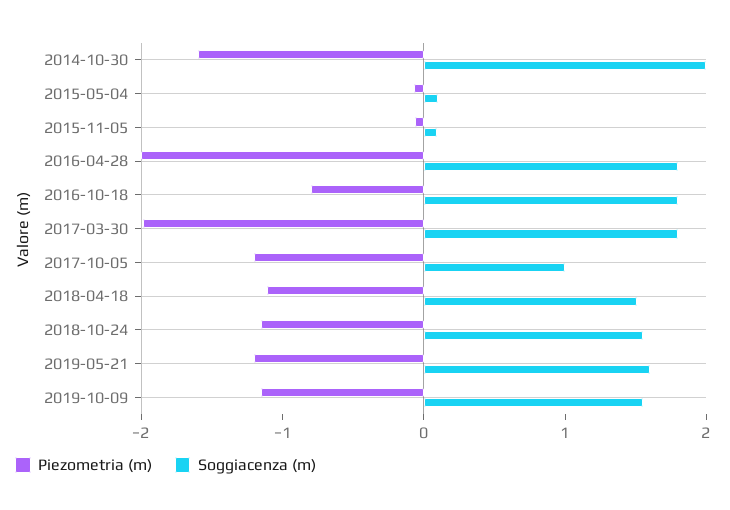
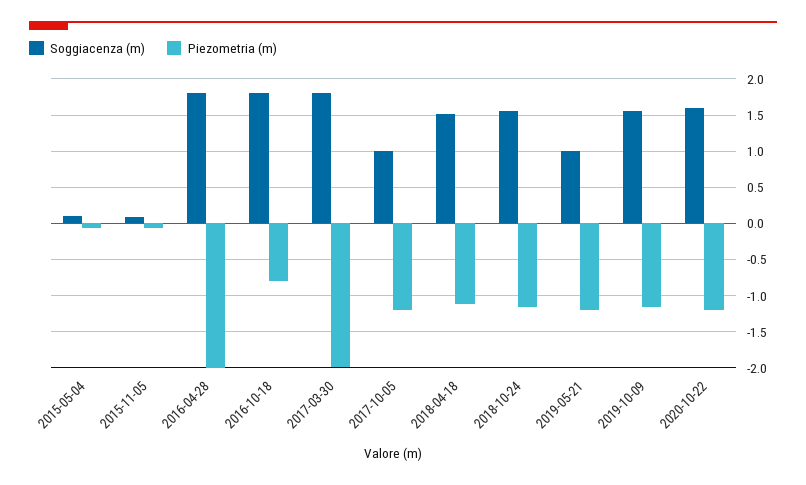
Piezometria (m), 2014-10-30: -1.6 -> none
Soggiacenza (m), 2014-10-30: 2 -> none
Soggiacenza (m), 2019-05-21: 1.6 -> 1
Soggiacenza (m), 2020-10-22: none -> 1.6
Piezometria (m), 2020-10-22: none -> -1.2

